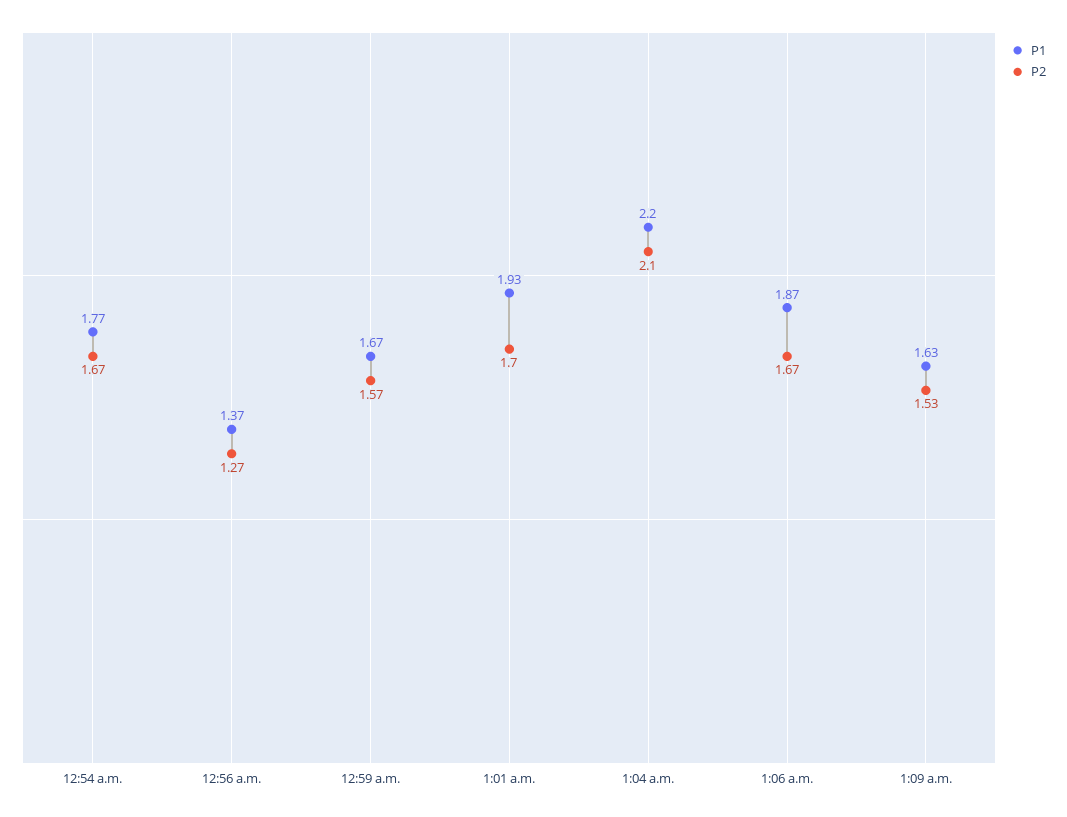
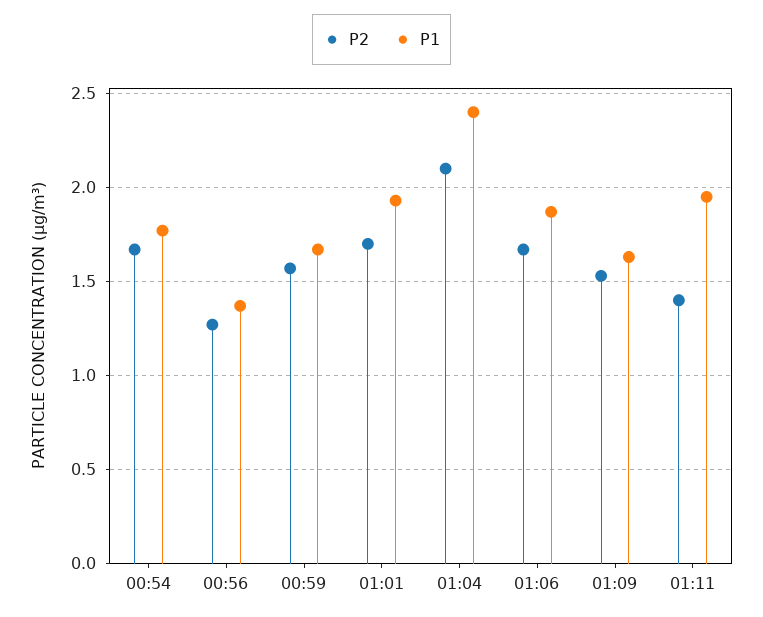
P1, 1:04 a.m.: 2.2 -> 2.4
P2, 01:11: none -> 1.4
P1, 01:11: none -> 1.95

